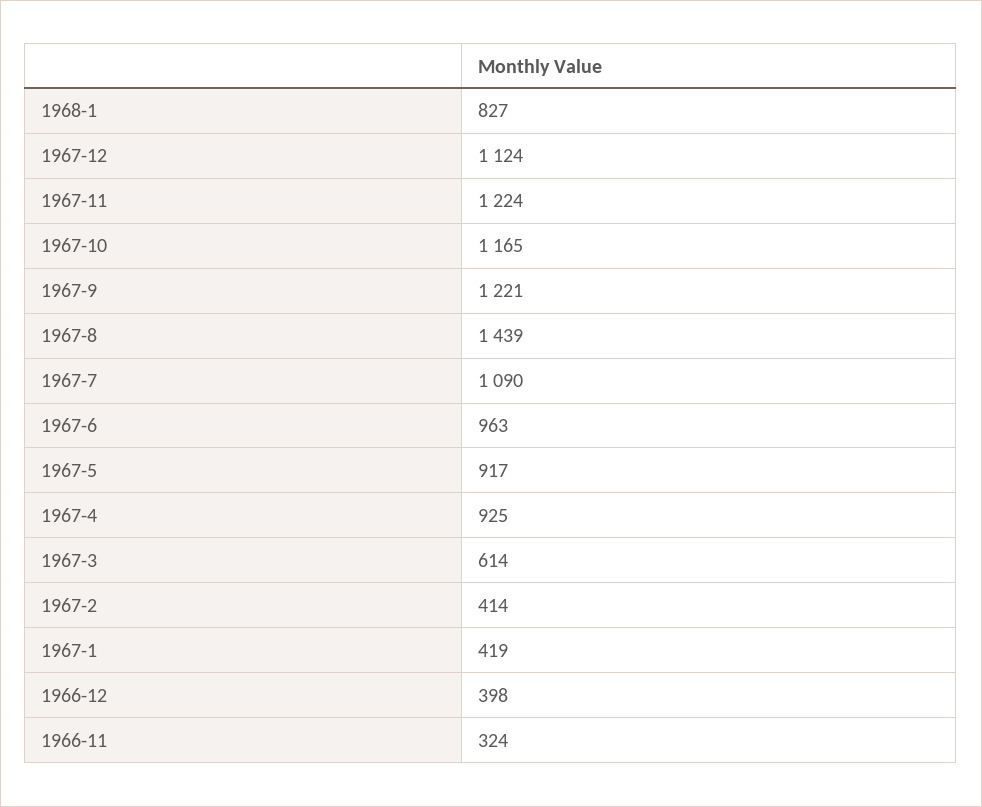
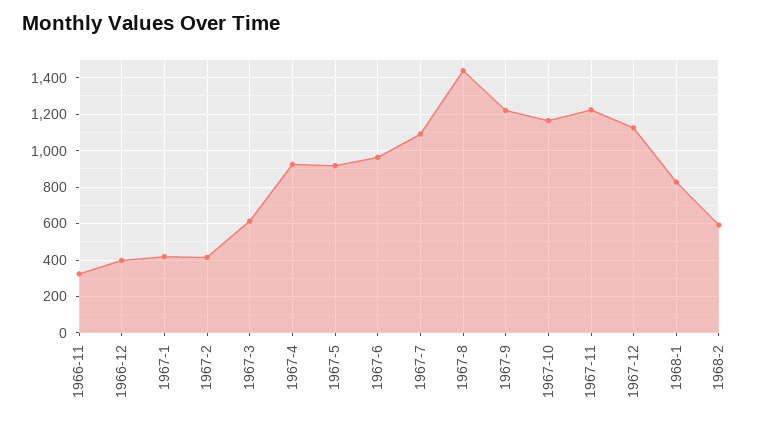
1968-2: none -> 600

